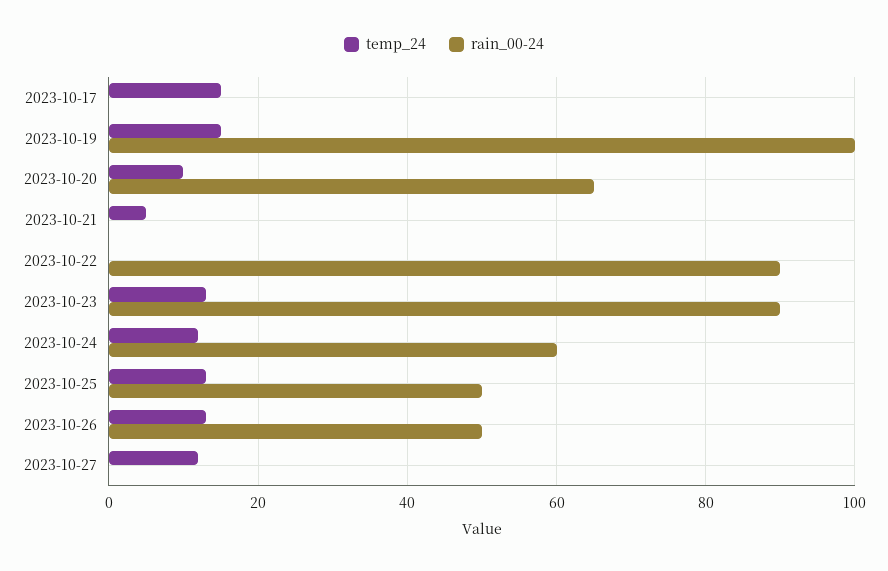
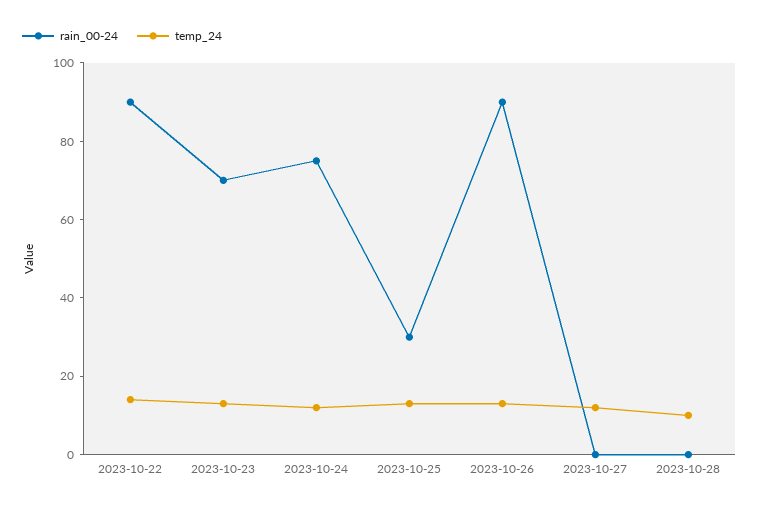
temp_24, 2023-10-17: 15 -> none
rain_00-24, 2023-10-17: 0 -> none
temp_24, 2023-10-19: 15 -> none
rain_00-24, 2023-10-19: 100 -> none
temp_24, 2023-10-20: 10 -> none
rain_00-24, 2023-10-20: 65 -> none
temp_24, 2023-10-21: 5 -> none
rain_00-24, 2023-10-21: 0 -> none
temp_24, 2023-10-22: 0 -> 15
rain_00-24, 2023-10-23: 90 -> 70
rain_00-24, 2023-10-24: 60 -> 75
rain_00-24, 2023-10-25: 50 -> 30
rain_00-24, 2023-10-26: 50 -> 90
rain_00-24, 2023-10-28: none -> 0
temp_24, 2023-10-28: none -> 10

